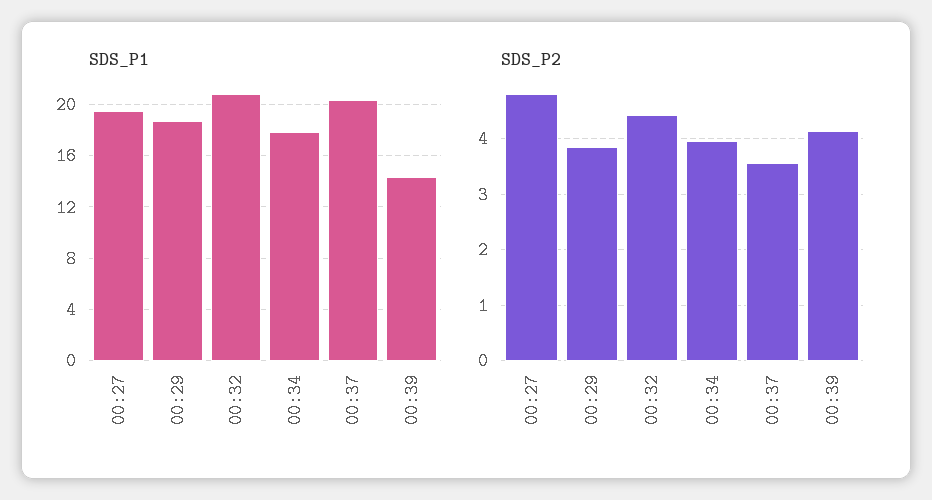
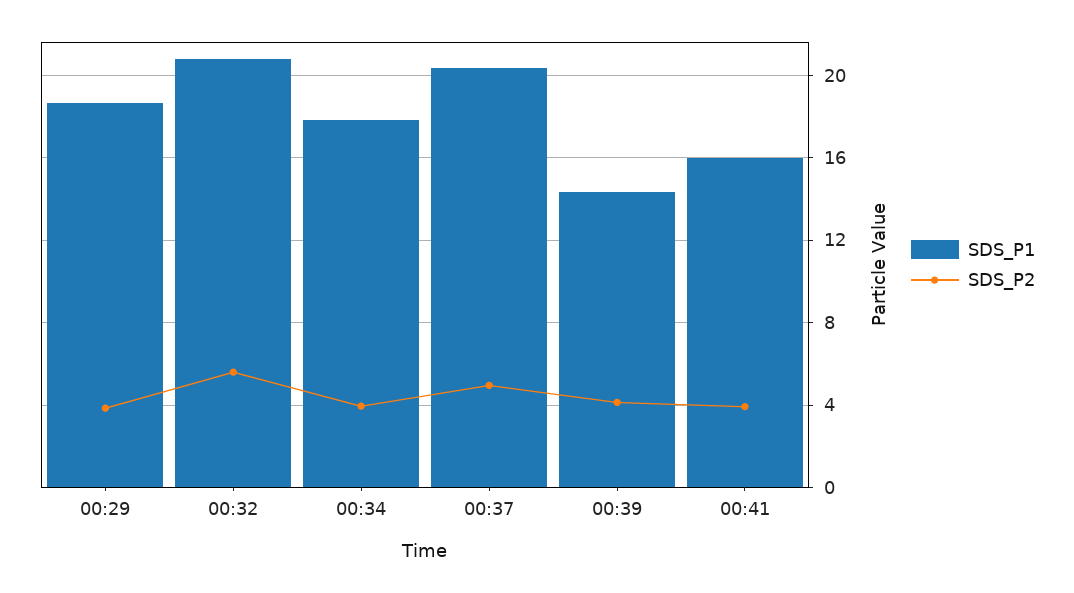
SDS_P1, 00:27: 19.5 -> none
SDS_P2, 00:27: 4.8 -> none
SDS_P2, 00:32: 4.4 -> 5.5
SDS_P2, 00:37: 3.6 -> 5
SDS_P1, 00:41: none -> 16
SDS_P2, 00:41: none -> 4

